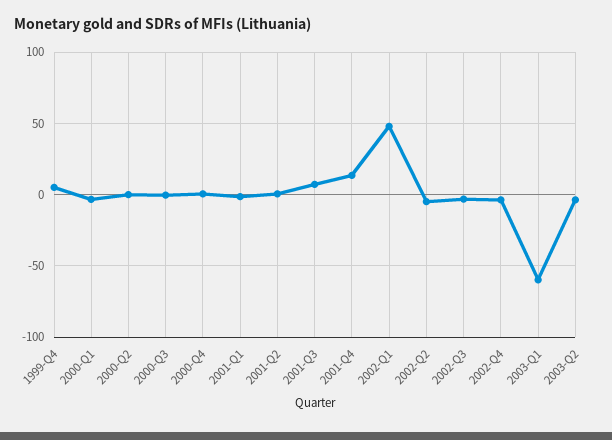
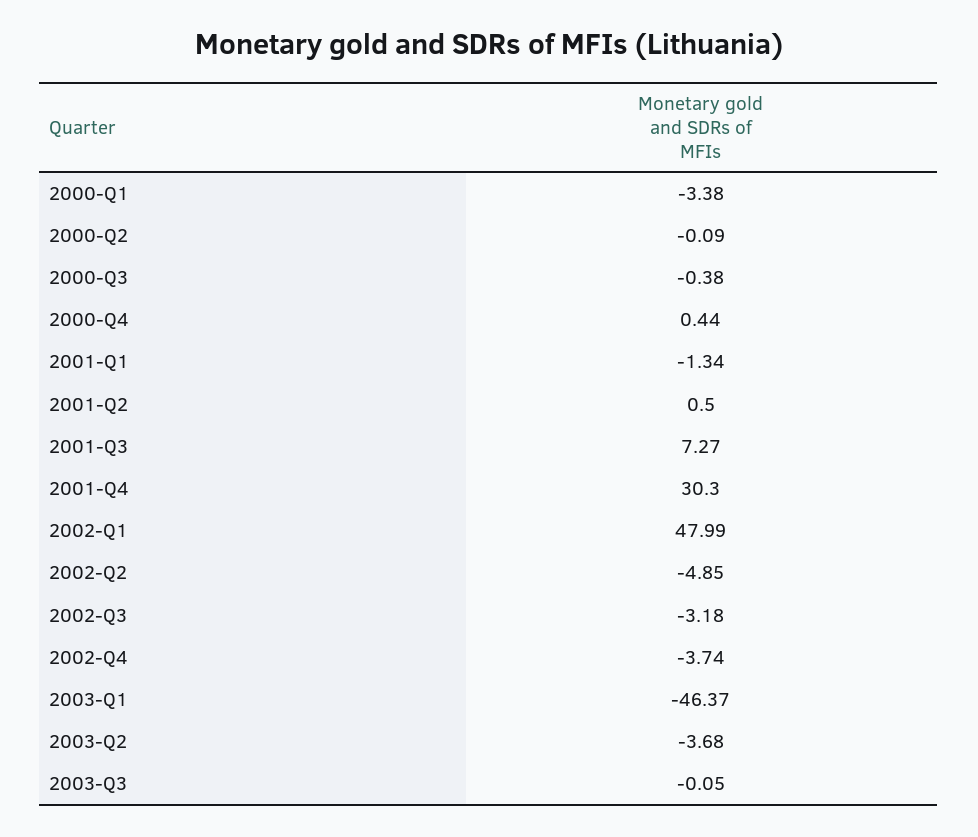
1999-Q4: 5 -> none
2001-Q4: 15 -> 30.3
2003-Q1: -60 -> -46.37
2003-Q3: none -> -0.05

